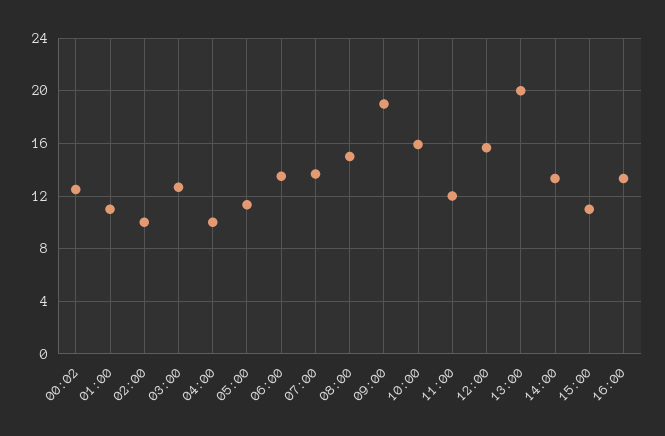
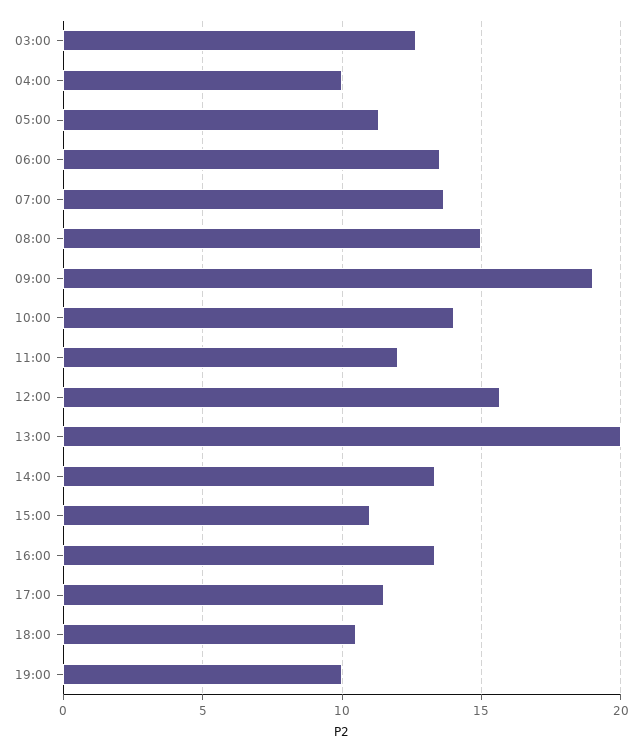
00:02: 12.5 -> none
01:00: 11 -> none
02:00: 10 -> none
10:00: 16 -> 14
17:00: none -> 11.5
18:00: none -> 10.5
19:00: none -> 10

